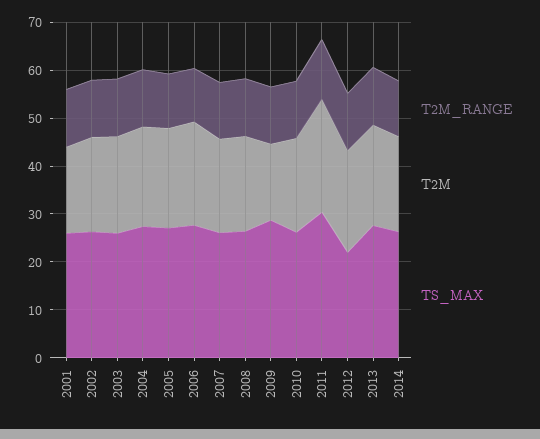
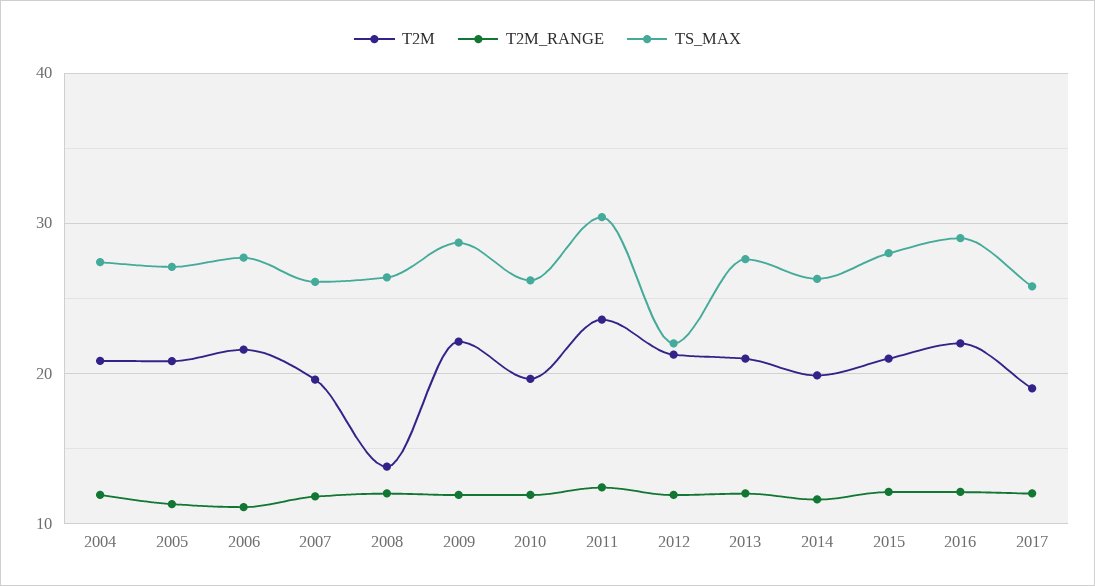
T2M_RANGE, 2001: 12 -> none
T2M, 2001: 18 -> none
TS_MAX, 2001: 26 -> none
T2M_RANGE, 2002: 12 -> none
T2M, 2002: 20 -> none
TS_MAX, 2002: 26 -> none
T2M_RANGE, 2003: 12 -> none
T2M, 2003: 20 -> none
TS_MAX, 2003: 26 -> none
T2M, 2008: 20 -> 14
T2M, 2009: 16 -> 22
T2M, 2015: none -> 21
T2M_RANGE, 2015: none -> 12
TS_MAX, 2015: none -> 28
T2M, 2016: none -> 22
T2M_RANGE, 2016: none -> 12
TS_MAX, 2016: none -> 29
T2M, 2017: none -> 19
T2M_RANGE, 2017: none -> 12
TS_MAX, 2017: none -> 26

